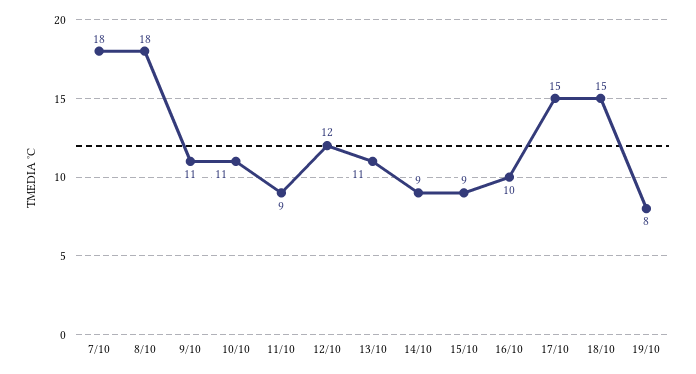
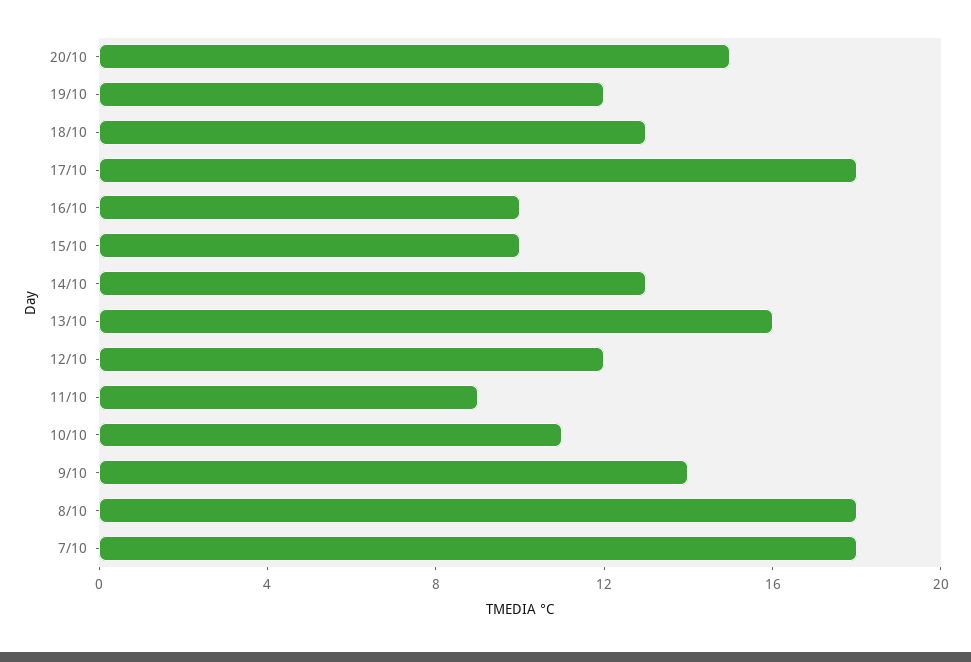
9/10: 11 -> 14
13/10: 11 -> 16
14/10: 9 -> 13
15/10: 9 -> 10
17/10: 15 -> 18
18/10: 15 -> 13
19/10: 8 -> 12
20/10: none -> 15

